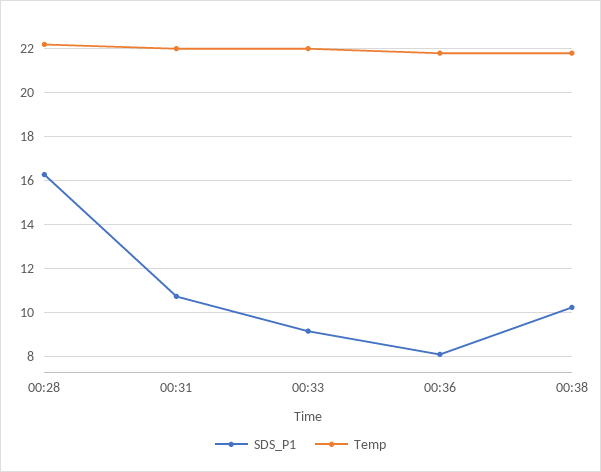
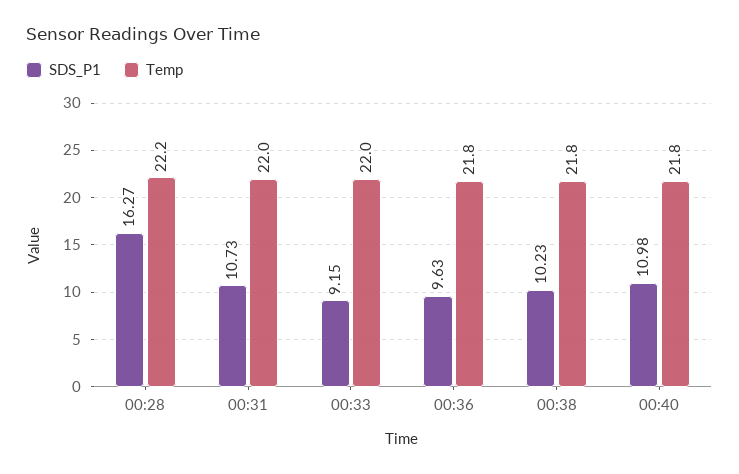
SDS_P1, 00:36: 8 -> 9.63
SDS_P1, 00:40: none -> 10.98
Temp, 00:40: none -> 21.8

